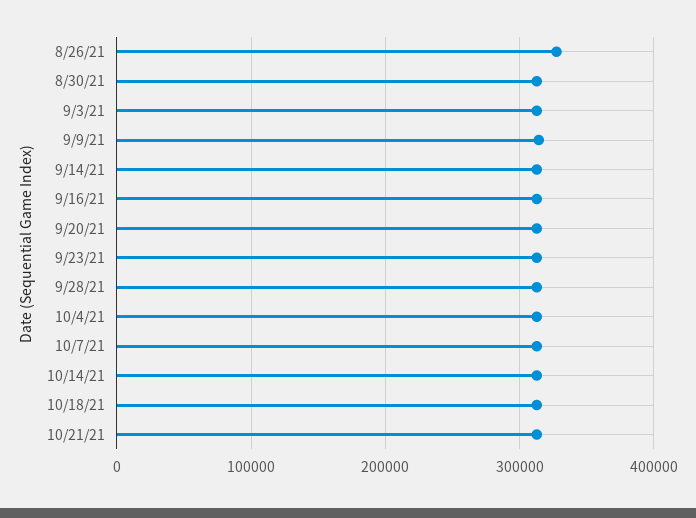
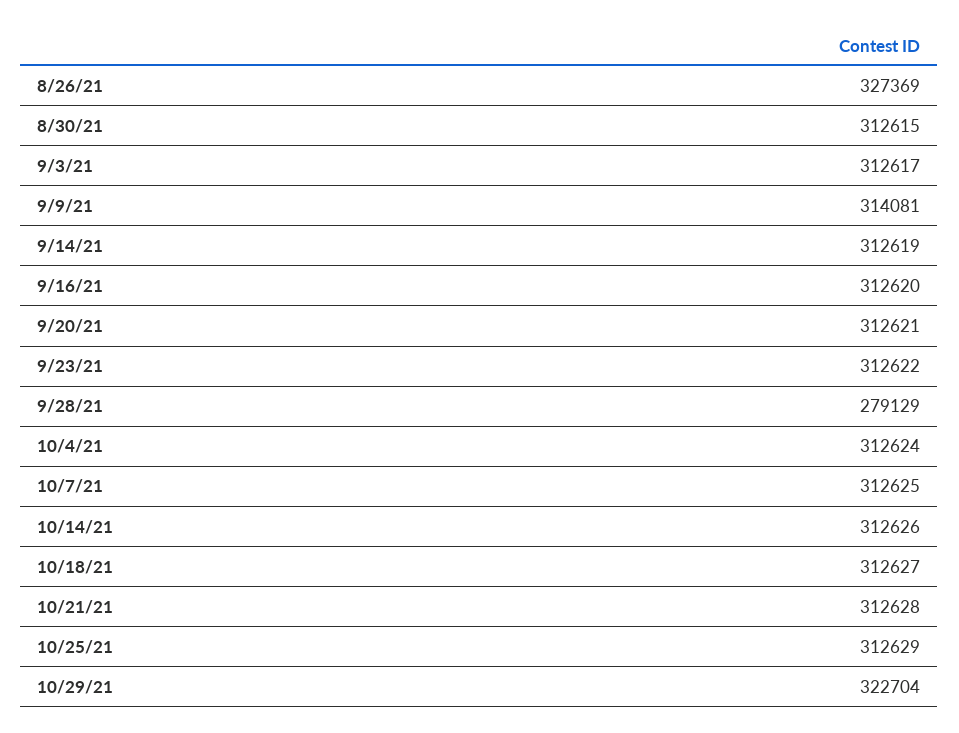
9/28/21: 310000 -> 279129
10/25/21: none -> 312629
10/29/21: none -> 322704

